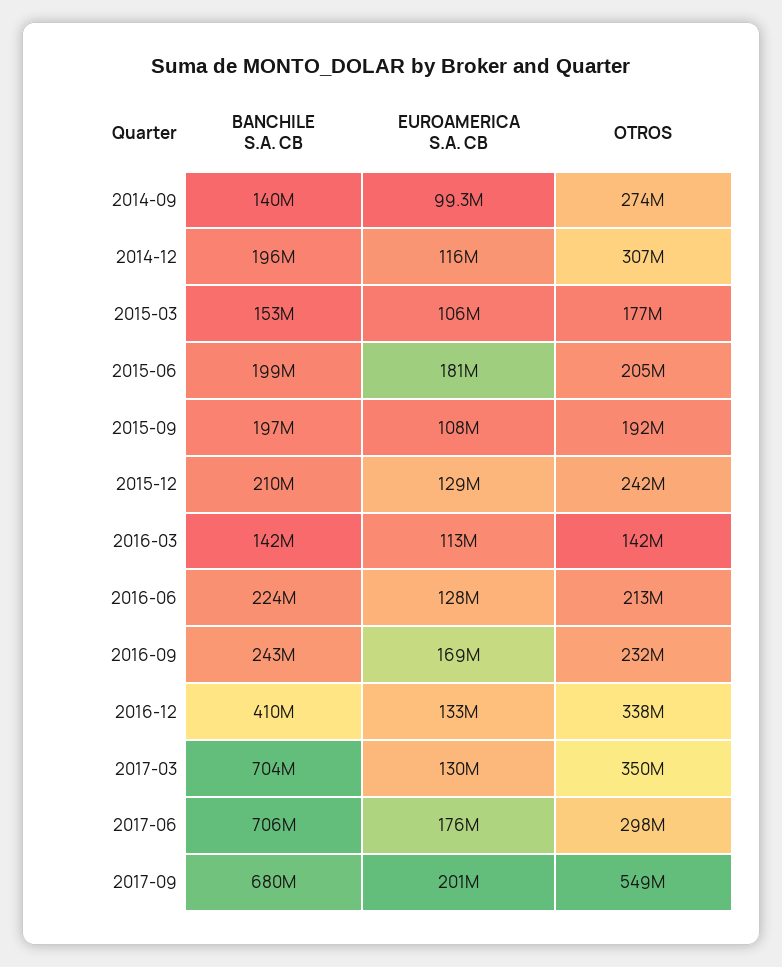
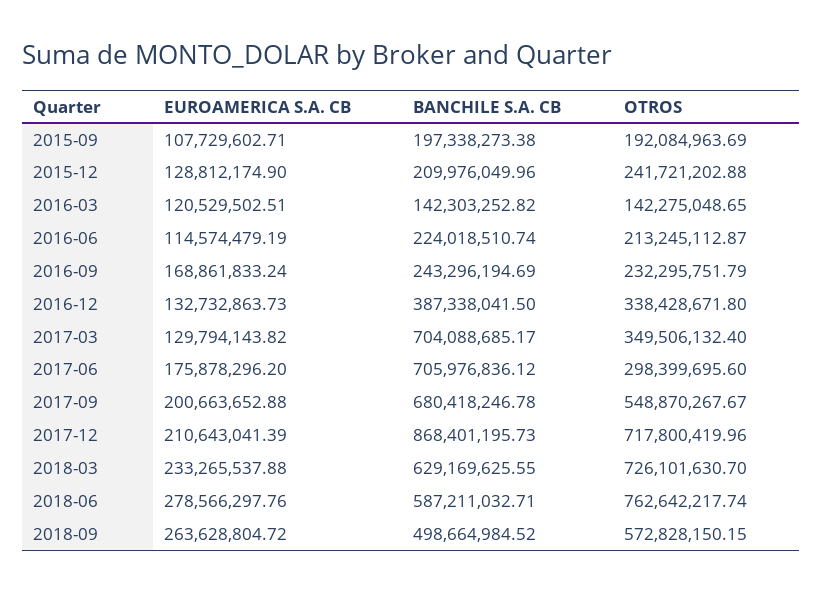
BANCHILE S.A. CB, 2014-09: 140000000 -> none
EUROAMERICA S.A. CB, 2014-09: 99300000 -> none
OTROS, 2014-09: 274000000 -> none
BANCHILE S.A. CB, 2014-12: 196000000 -> none
EUROAMERICA S.A. CB, 2014-12: 116000000 -> none
OTROS, 2014-12: 307000000 -> none
BANCHILE S.A. CB, 2015-03: 153000000 -> none
EUROAMERICA S.A. CB, 2015-03: 106000000 -> none
OTROS, 2015-03: 177000000 -> none
BANCHILE S.A. CB, 2015-06: 199000000 -> none
EUROAMERICA S.A. CB, 2015-06: 181000000 -> none
OTROS, 2015-06: 205000000 -> none
EUROAMERICA S.A. CB, 2016-03: 113000000 -> 120529502.51
EUROAMERICA S.A. CB, 2016-06: 128000000 -> 114574479.19
BANCHILE S.A. CB, 2016-12: 410000000 -> 387338041.5
EUROAMERICA S.A. CB, 2017-12: none -> 210643041.39
BANCHILE S.A. CB, 2017-12: none -> 868401195.73
OTROS, 2017-12: none -> 717800419.96
EUROAMERICA S.A. CB, 2018-03: none -> 233265537.88
BANCHILE S.A. CB, 2018-03: none -> 629169625.55
OTROS, 2018-03: none -> 726101630.7
EUROAMERICA S.A. CB, 2018-06: none -> 278566297.76
BANCHILE S.A. CB, 2018-06: none -> 587211032.71
OTROS, 2018-06: none -> 762642217.74
EUROAMERICA S.A. CB, 2018-09: none -> 263628804.72
BANCHILE S.A. CB, 2018-09: none -> 498664984.52
OTROS, 2018-09: none -> 572828150.15

